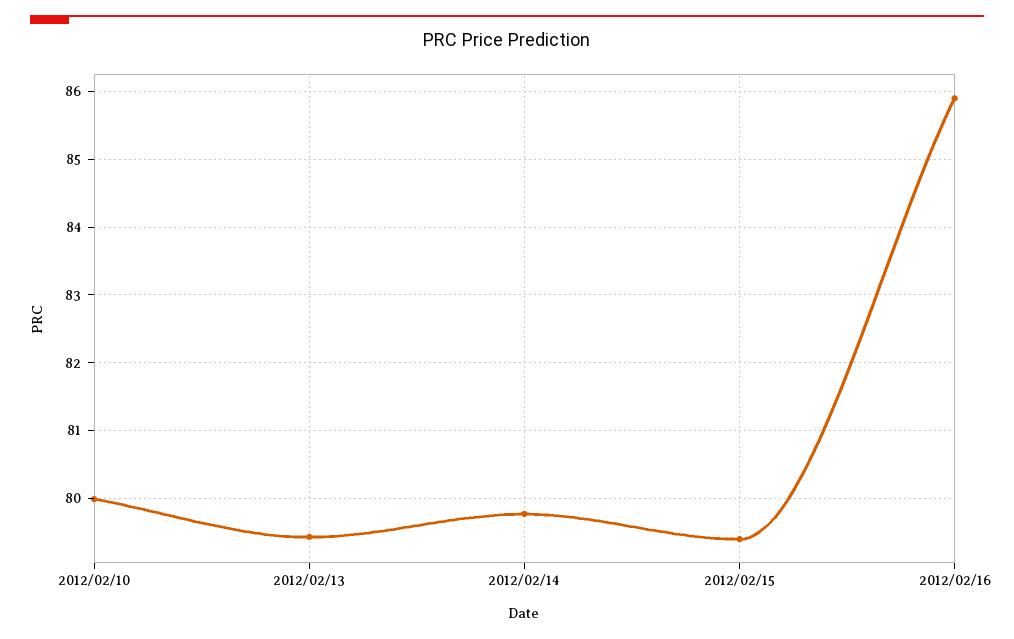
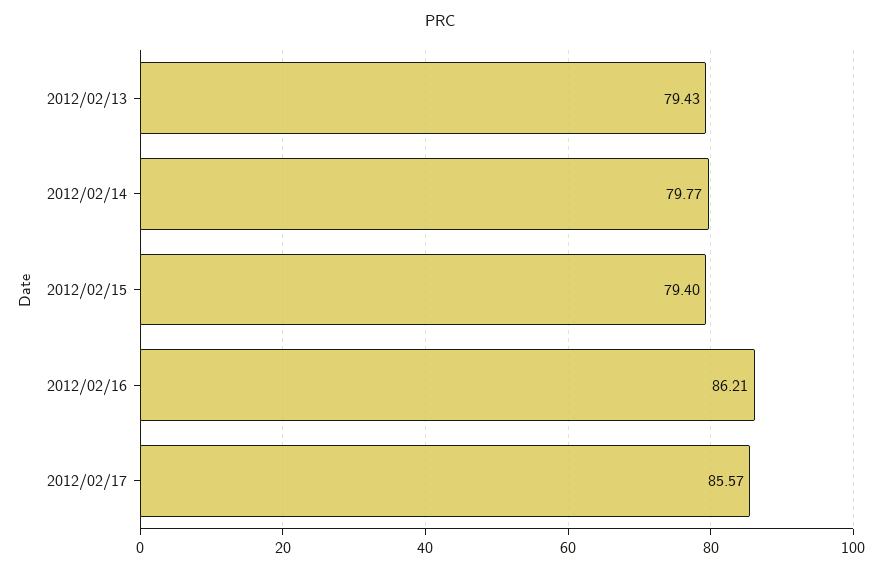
2012/02/10: 80 -> none
2012/02/16: 85.9 -> 86.21
2012/02/17: none -> 85.57

